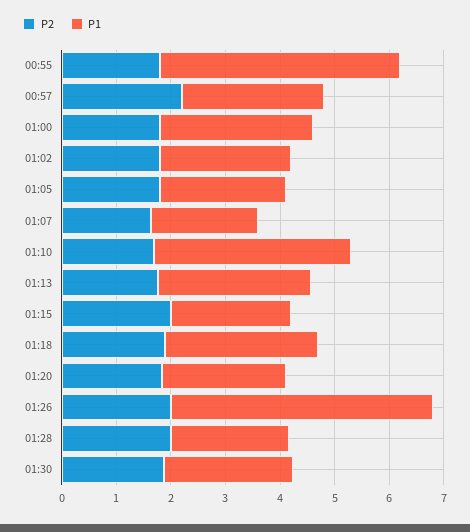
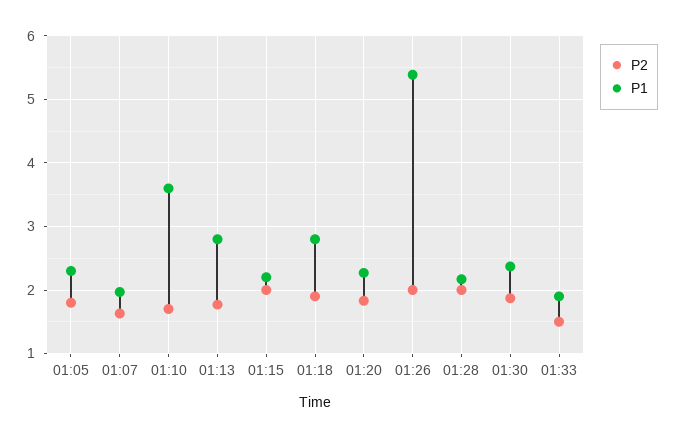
P2, 00:55: 1.8 -> none
P1, 00:55: 4.4 -> none
P2, 00:57: 2.2 -> none
P1, 00:57: 2.6 -> none
P2, 01:00: 1.8 -> none
P1, 01:00: 2.8 -> none
P2, 01:02: 1.8 -> none
P1, 01:02: 2.4 -> none
P1, 01:26: 4.8 -> 5.4
P2, 01:33: none -> 1.5
P1, 01:33: none -> 1.9

